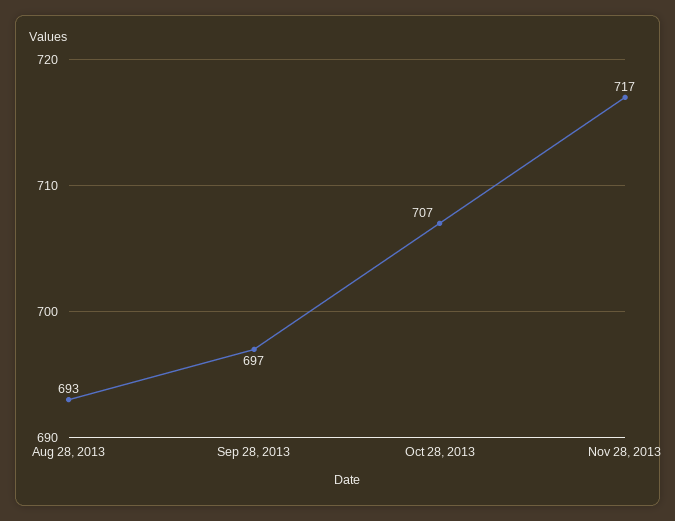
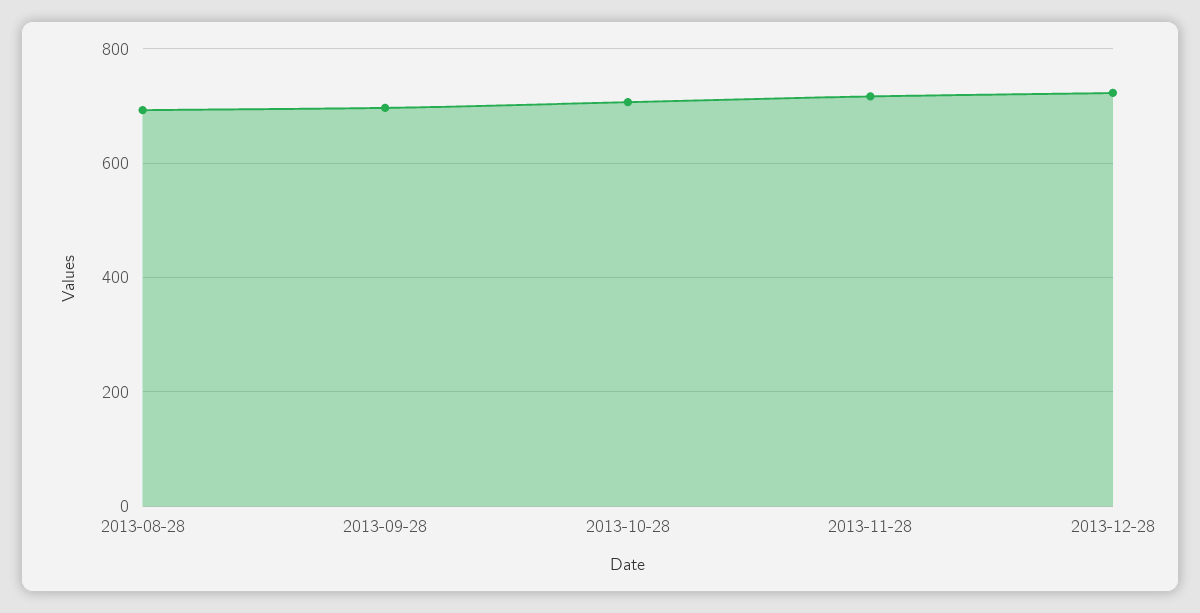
2013-12-28: none -> 720

